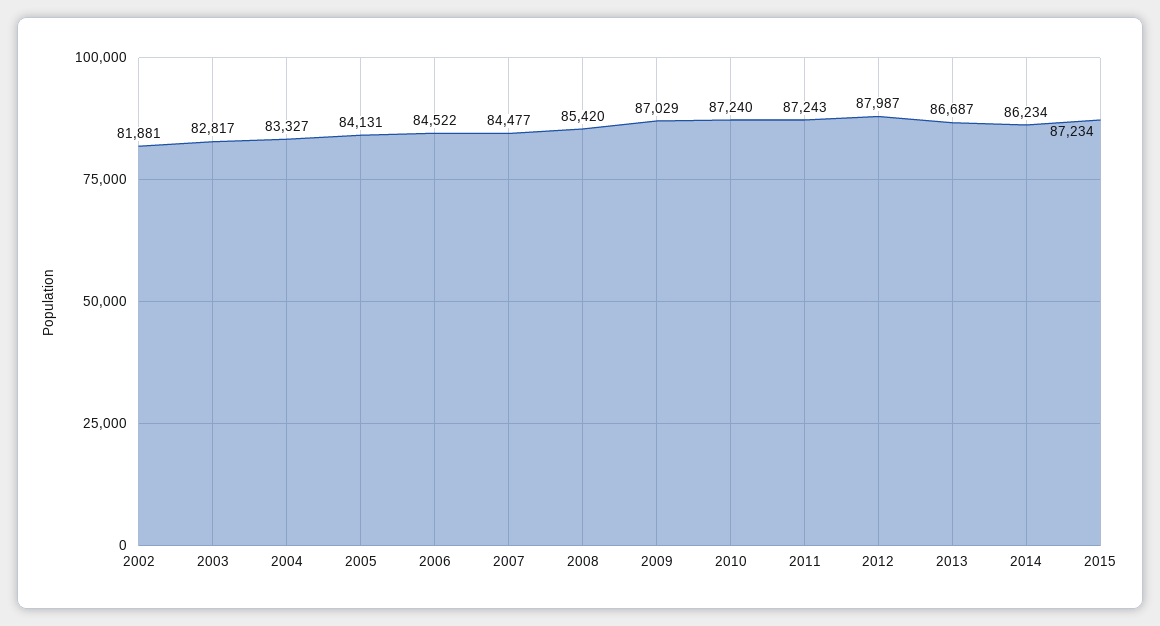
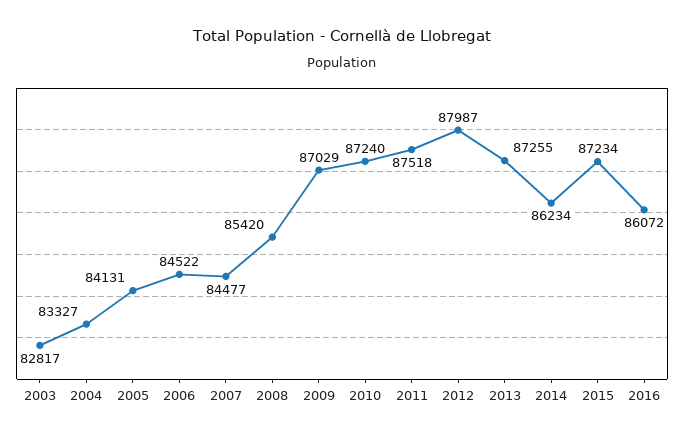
2002: 81881 -> none
2011: 87243 -> 87518
2013: 86687 -> 87255
2016: none -> 86072

